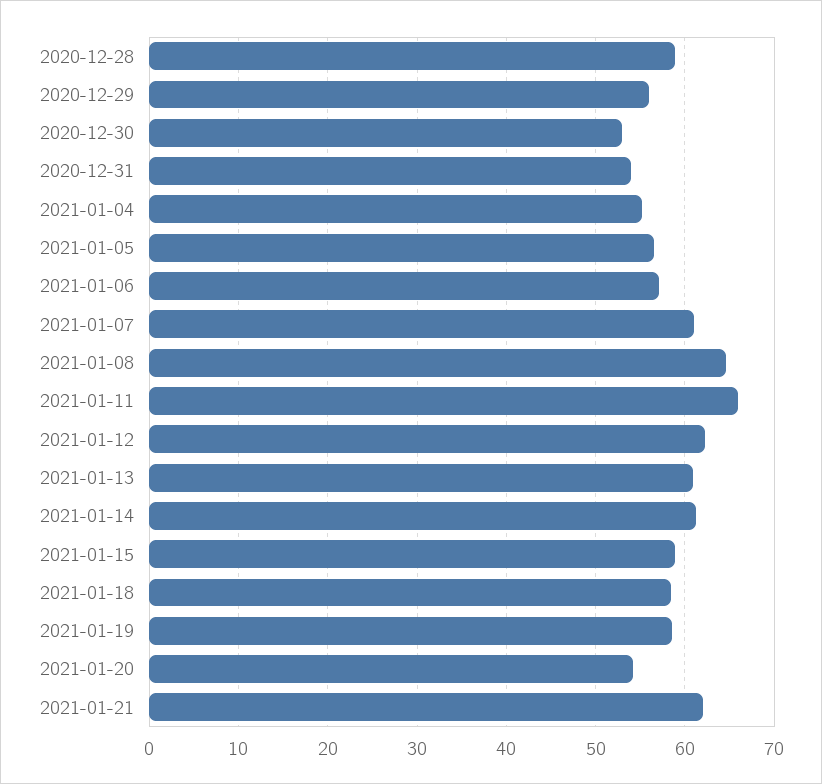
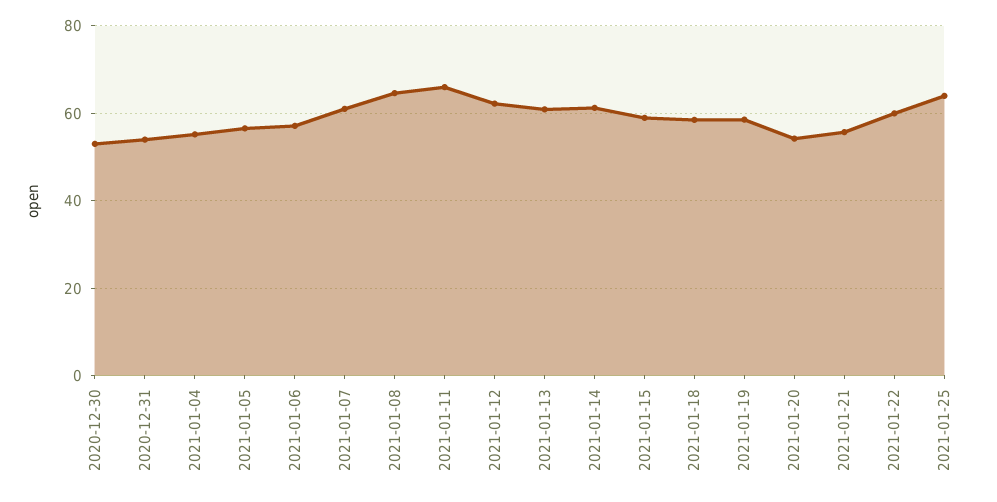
2020-12-28: 59 -> none
2020-12-29: 56 -> none
2021-01-21: 62 -> 56
2021-01-22: none -> 60
2021-01-25: none -> 64

